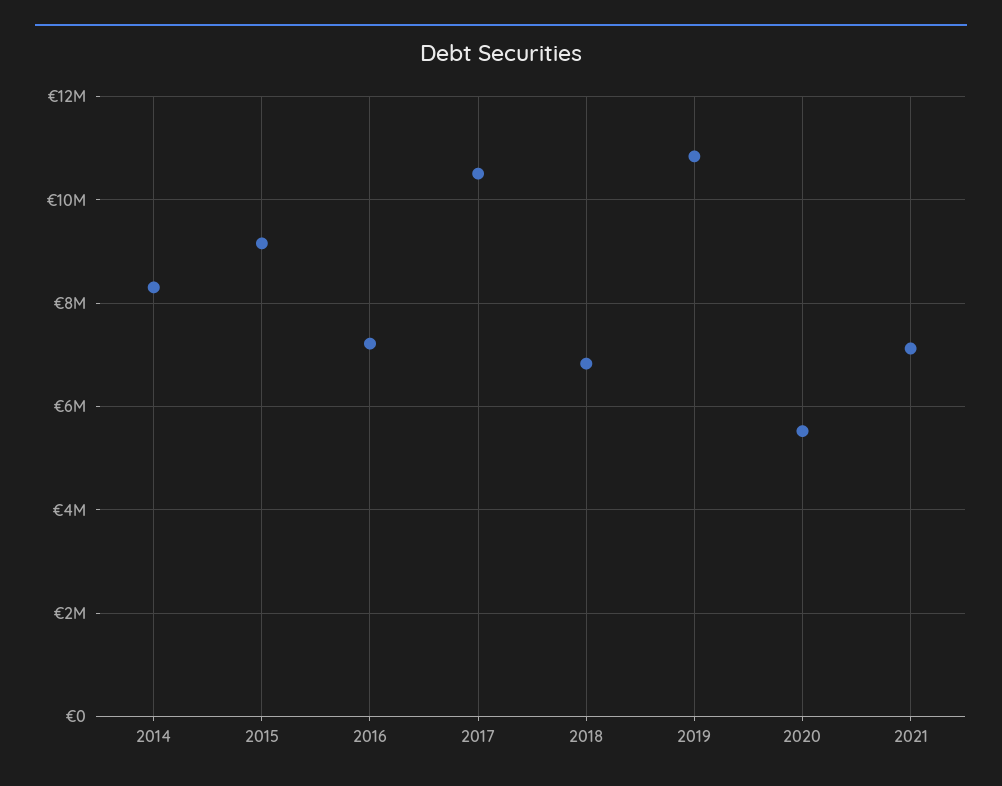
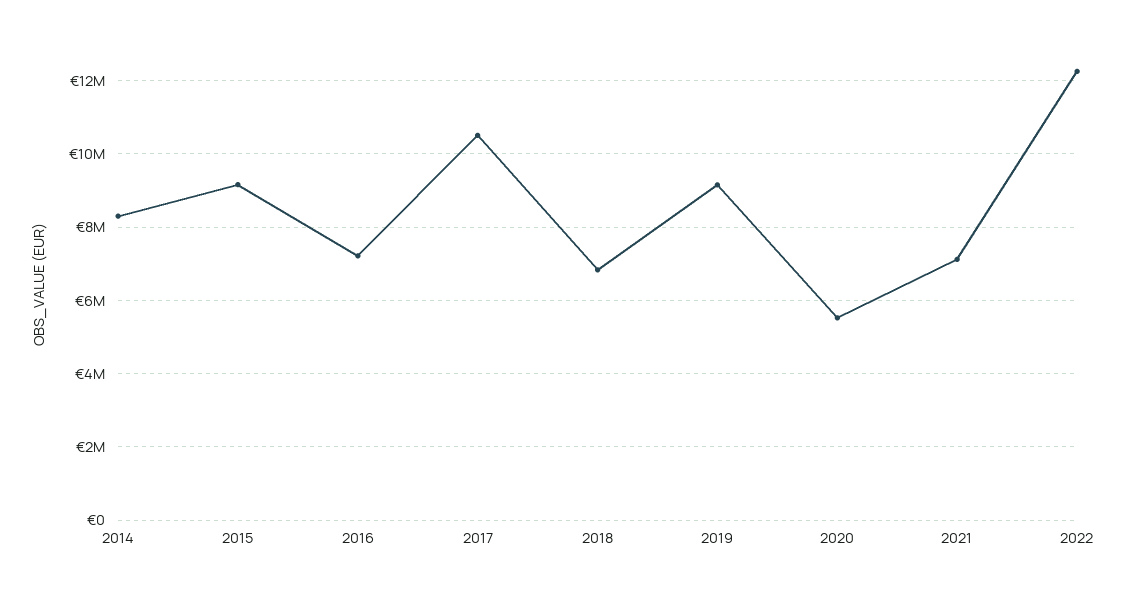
2019: 10800000 -> 9200000
2022: none -> 12200000

